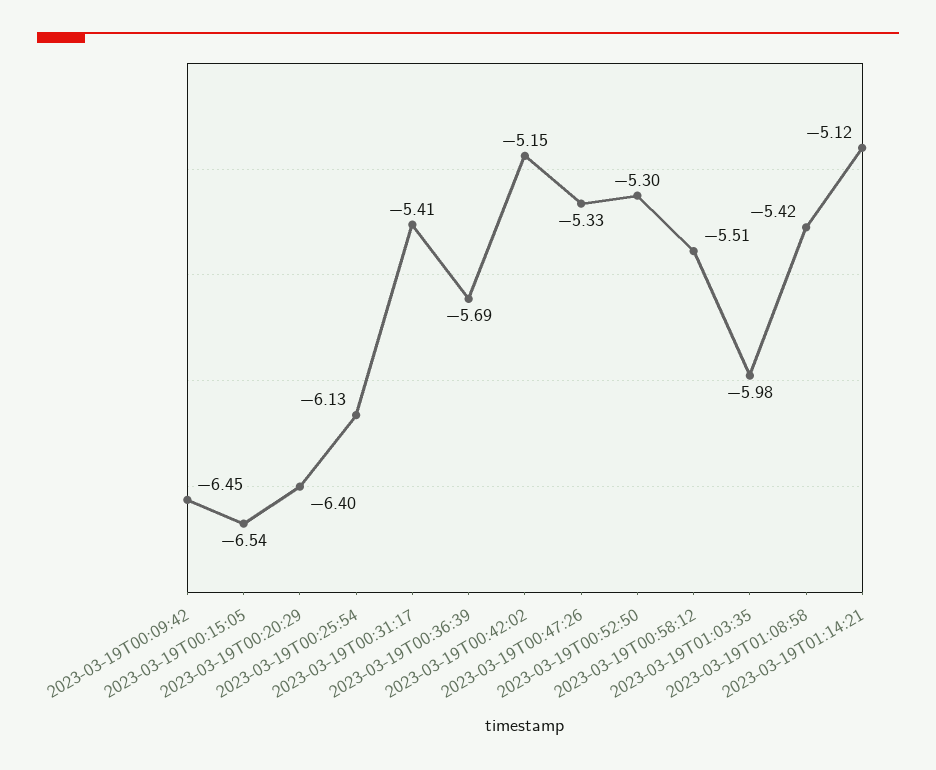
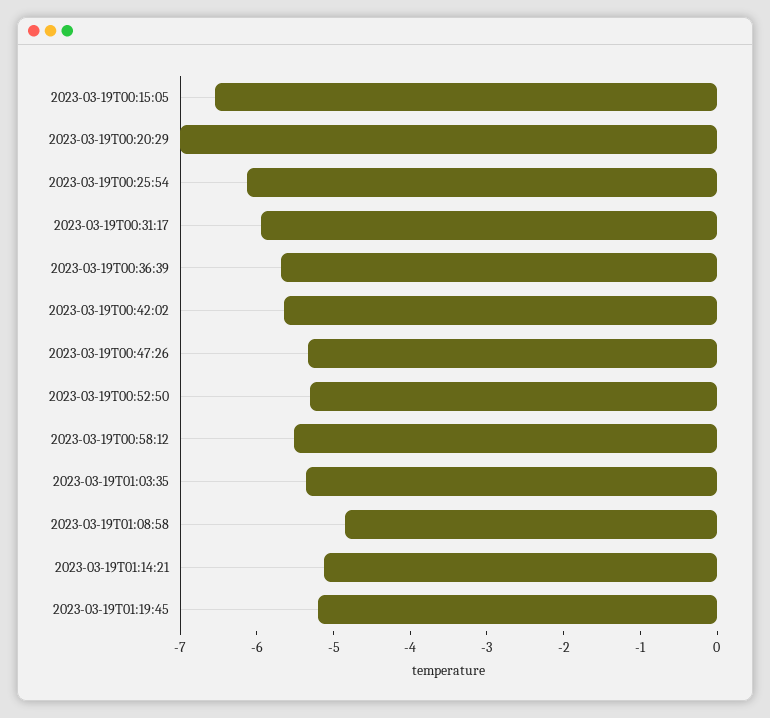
2023-03-19T00:09:42: -6.45 -> none
2023-03-19T00:20:29: -6.4 -> -7
2023-03-19T00:31:17: -5.41 -> -6
2023-03-19T00:42:02: -5.15 -> -5.6
2023-03-19T01:03:35: -5.98 -> -5.4
2023-03-19T01:08:58: -5.42 -> -4.8
2023-03-19T01:19:45: none -> -5.2

